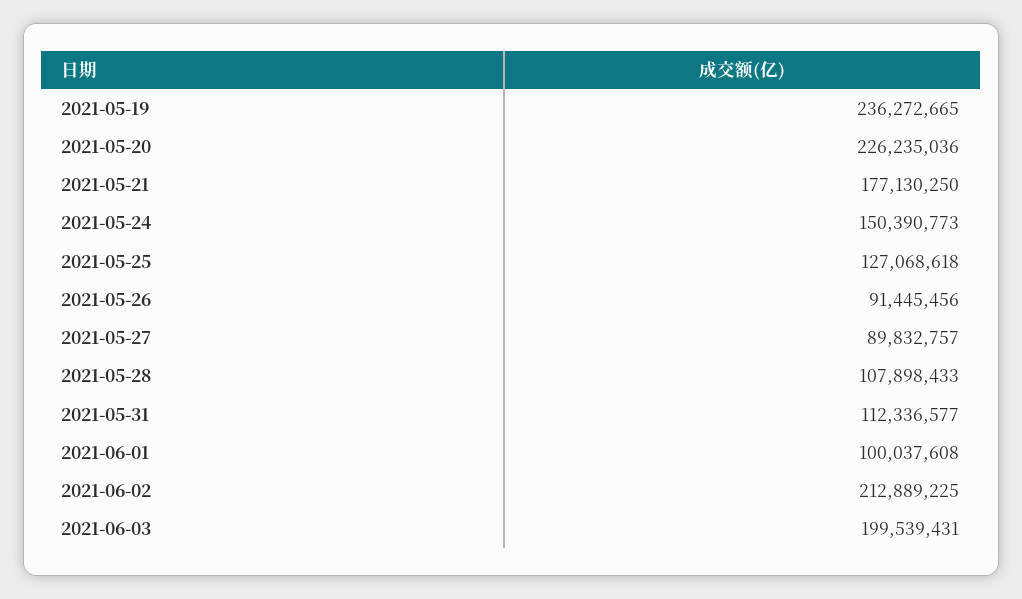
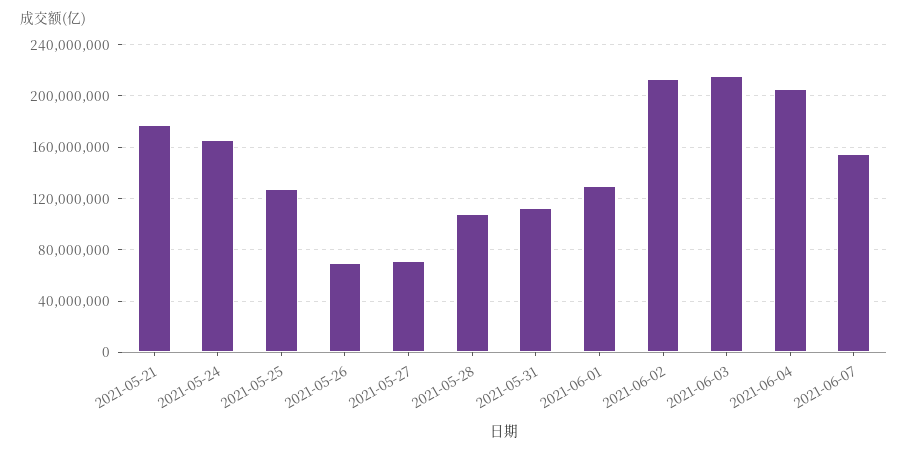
2021-05-19: 236272665 -> none
2021-05-20: 226235036 -> none
2021-05-24: 150390773 -> 165000000
2021-05-26: 91445456 -> 70000000
2021-05-27: 89832757 -> 70000000
2021-06-01: 100037608 -> 130000000
2021-06-03: 199539431 -> 215000000
2021-06-04: none -> 205000000
2021-06-07: none -> 155000000

